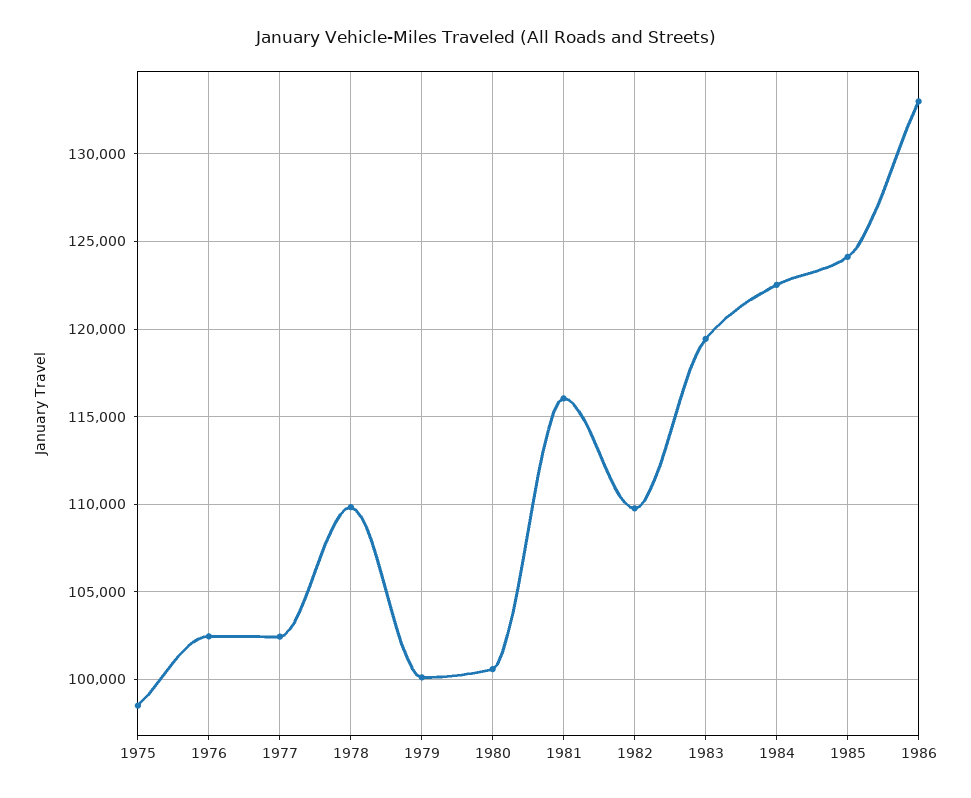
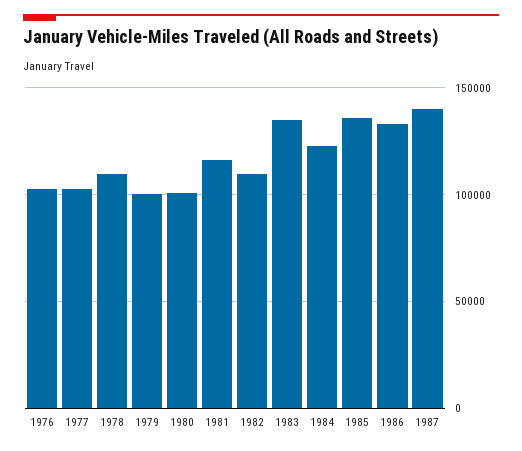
1975: 98500 -> none
1983: 119500 -> 135000
1985: 124000 -> 135000
1987: none -> 140000

